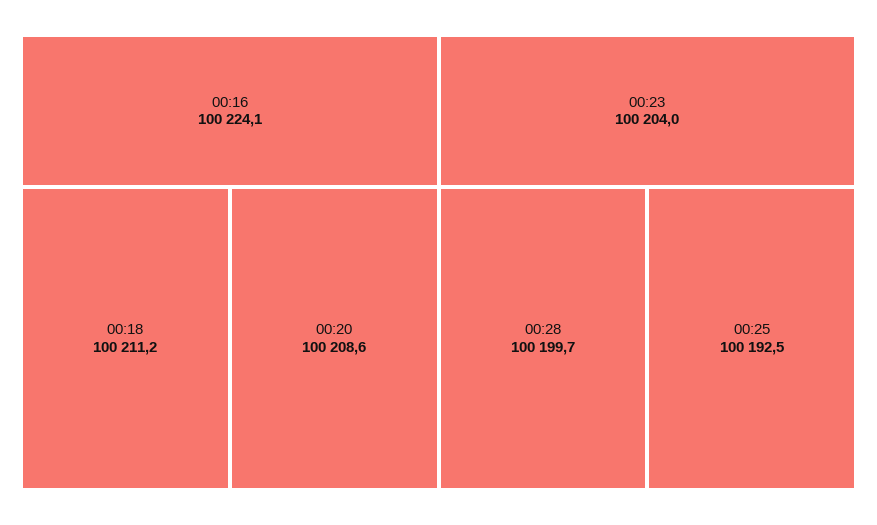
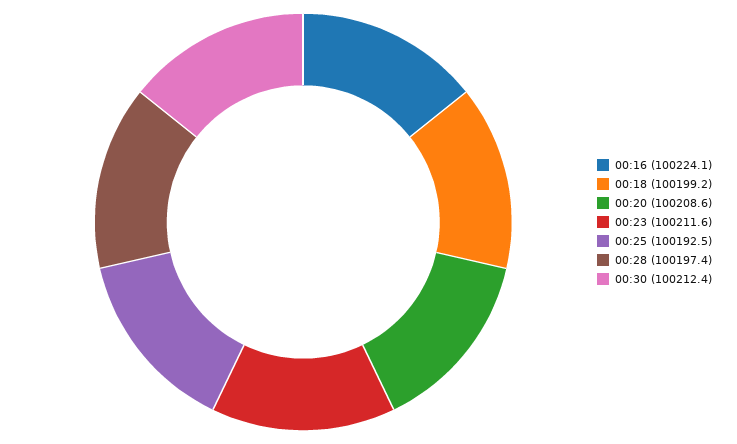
00:18: 100211.2 -> 100199.2
00:23: 100204 -> 100211.6
00:28: 100199.7 -> 100197.4
00:30: none -> 100212.4

